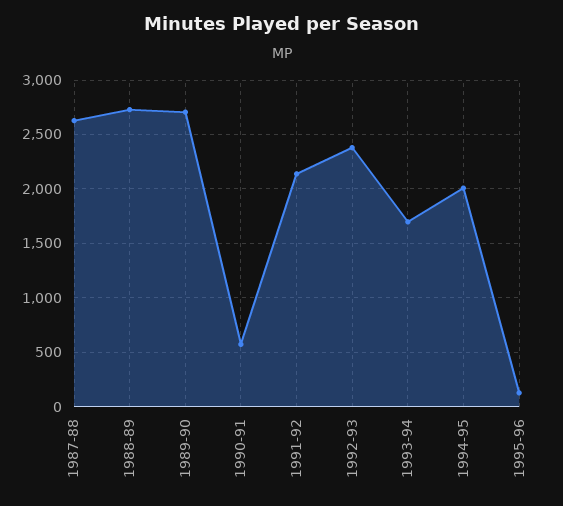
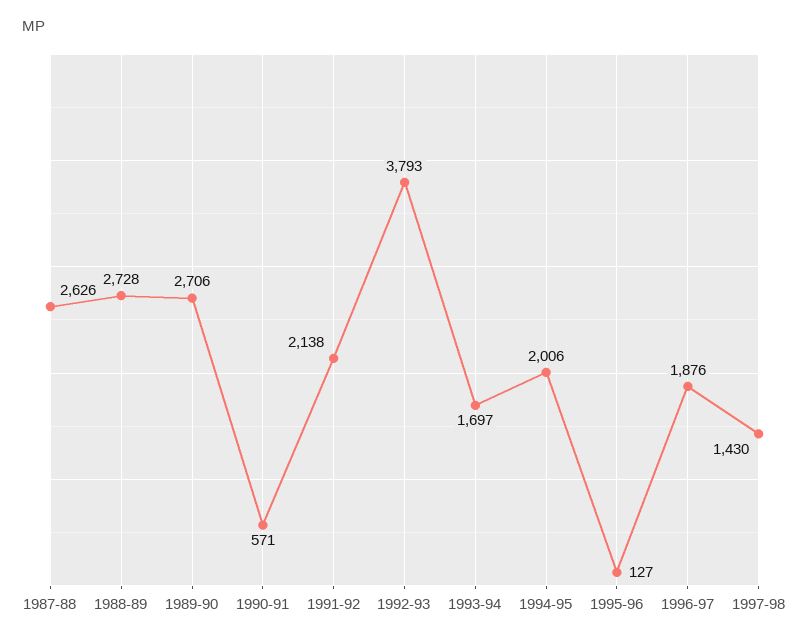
1992-93: 2400 -> 3793
1996-97: none -> 1876
1997-98: none -> 1430

